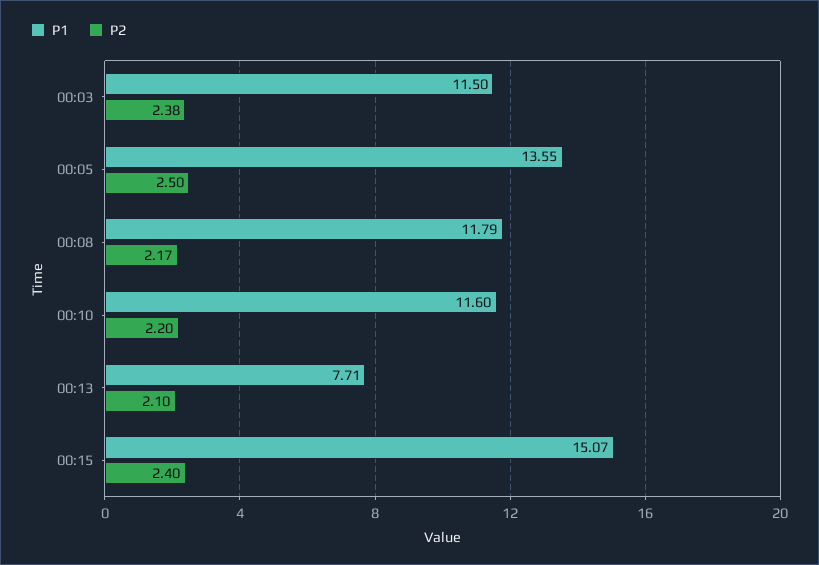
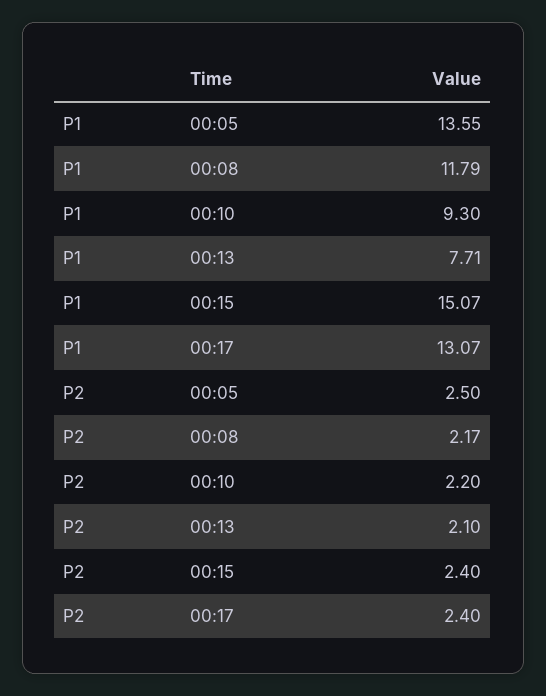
P1, 00:03: 11.5 -> none
P2, 00:03: 2.38 -> none
P1, 00:10: 11.6 -> 9.3
P1, 00:17: none -> 13.07
P2, 00:17: none -> 2.4

